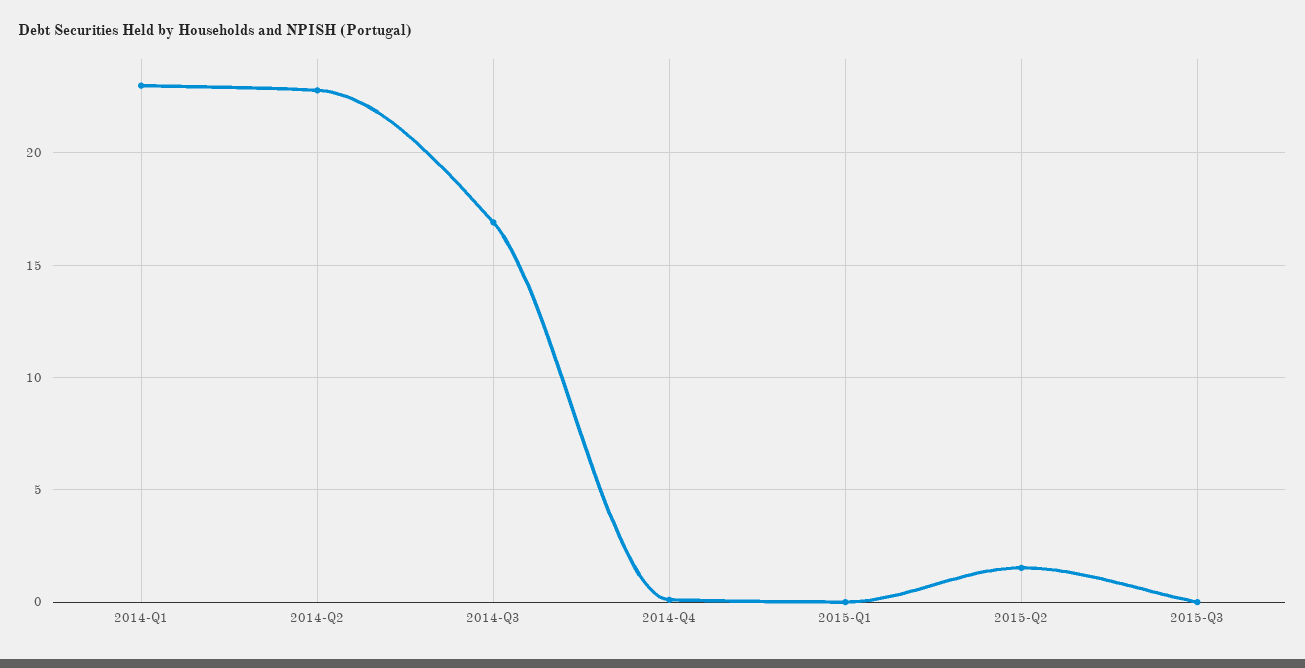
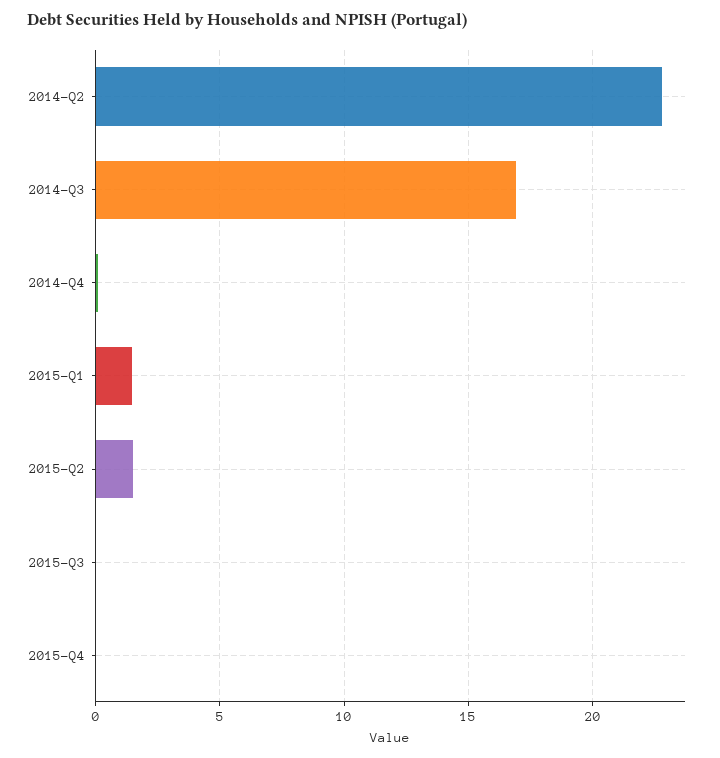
2014-Q1: 23 -> none
2015-Q1: 0 -> 1.5
2015-Q4: none -> 0

